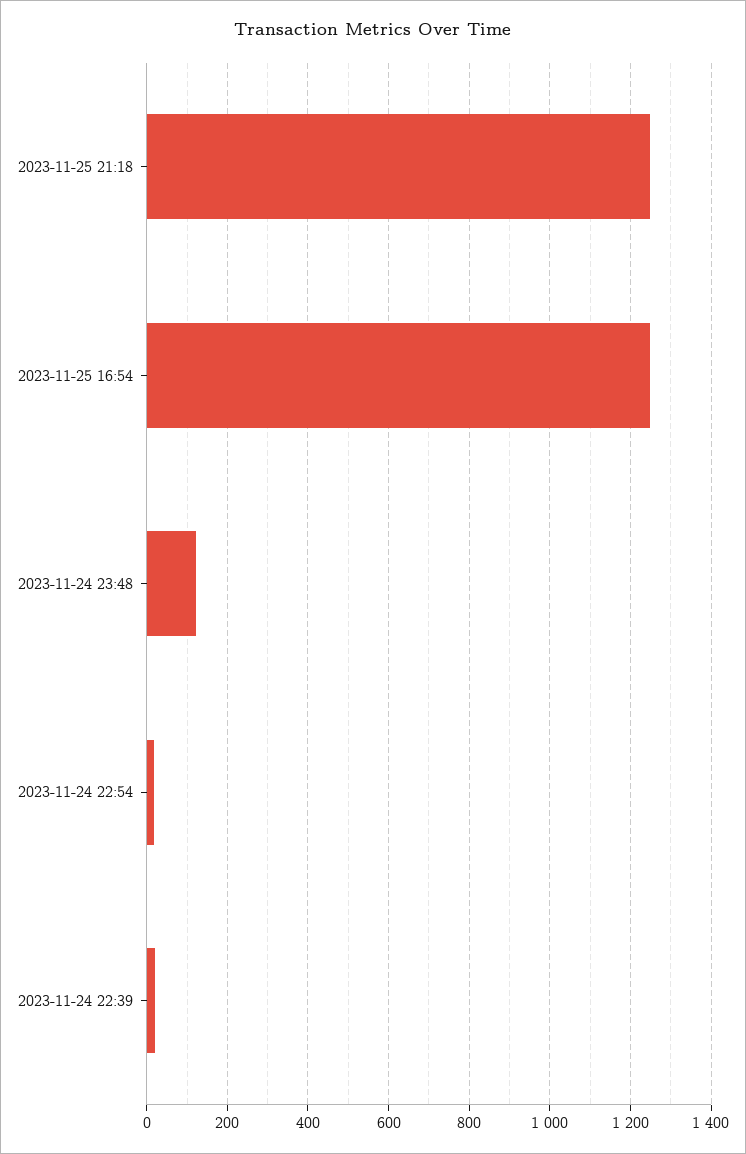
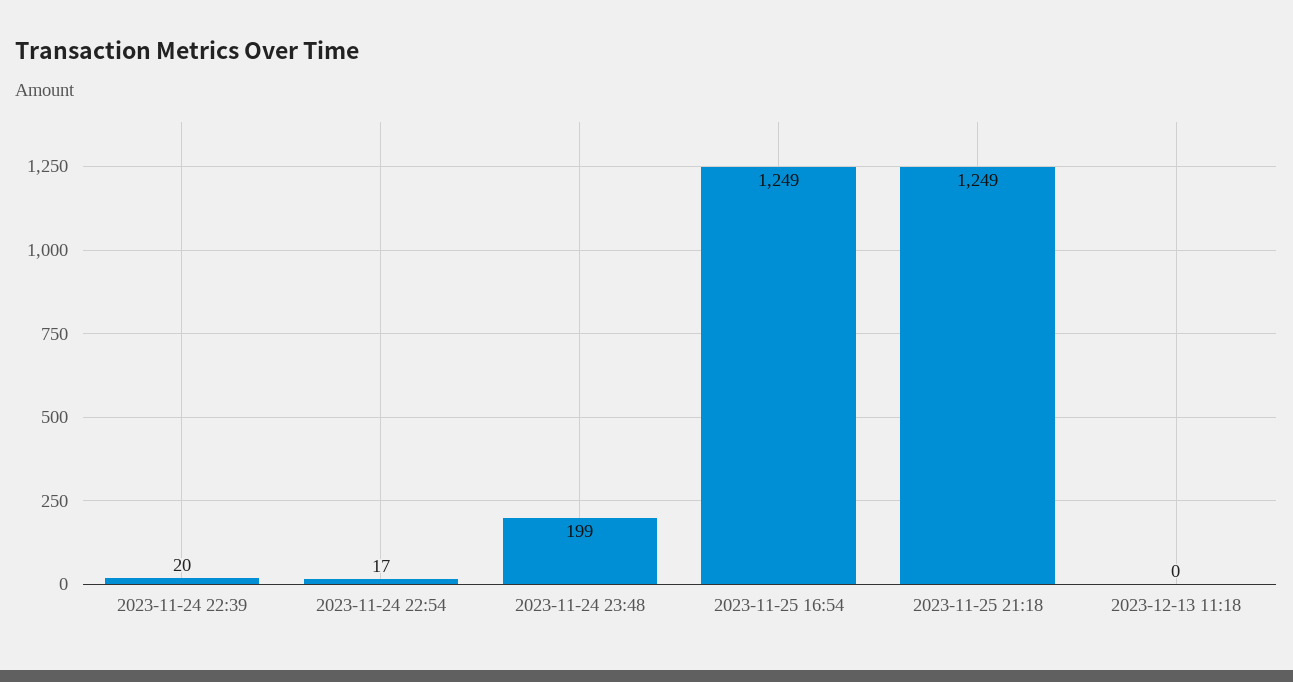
2023-11-24 23:48: 120 -> 199
2023-12-13 11:18: none -> 0

